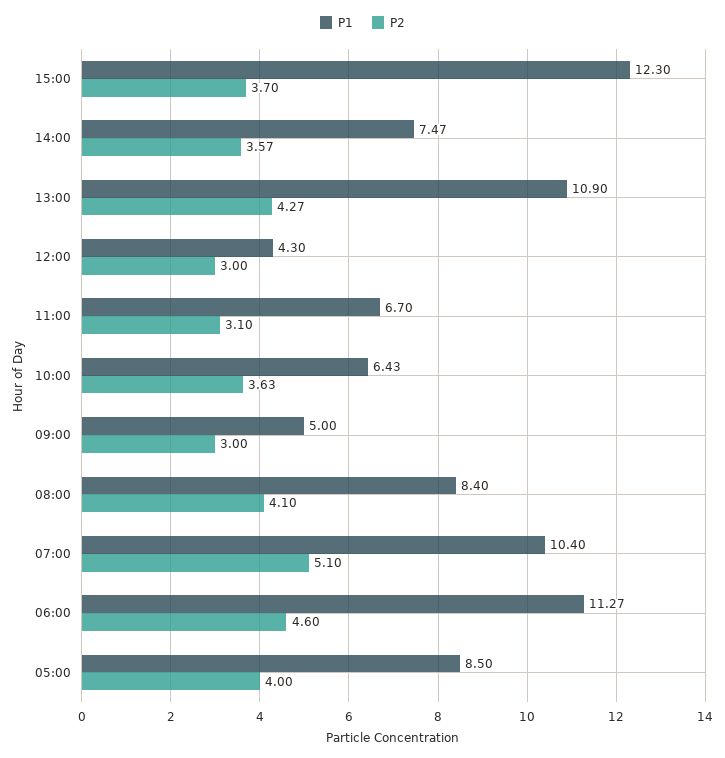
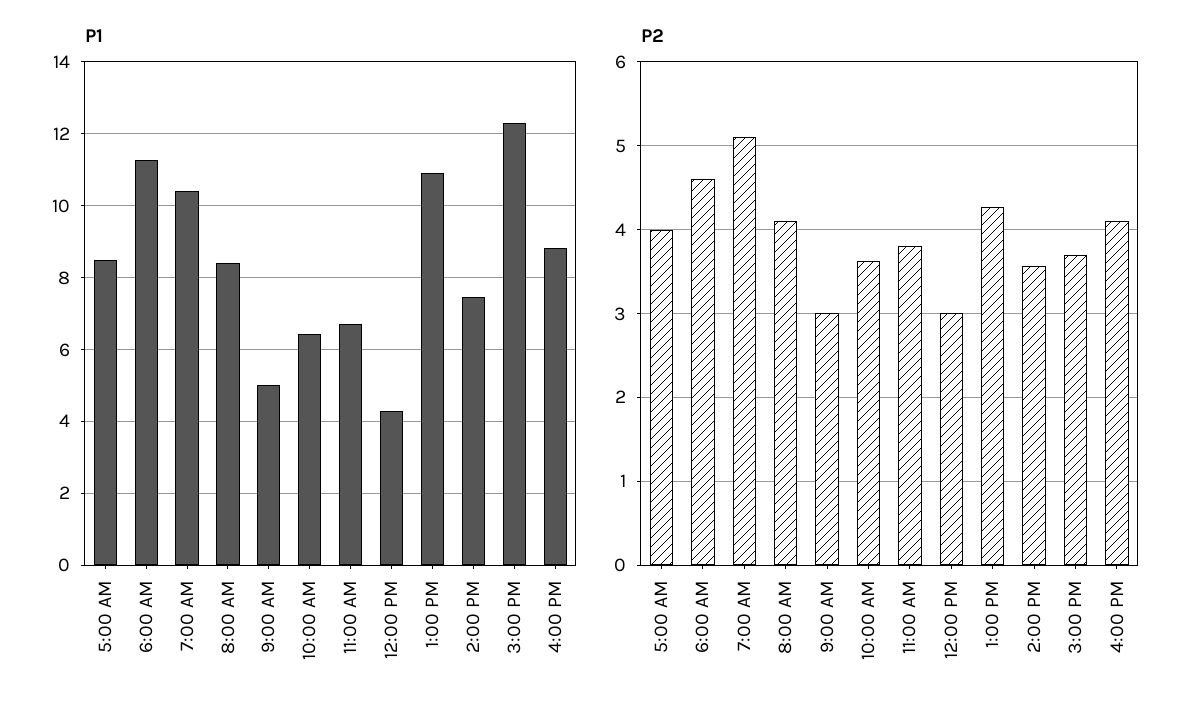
P2, 11:00: 3.1 -> 3.8
P1, 4:00 PM: none -> 8.8
P2, 4:00 PM: none -> 4.1

